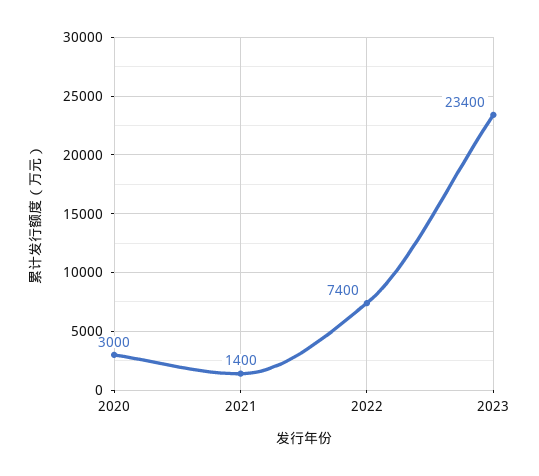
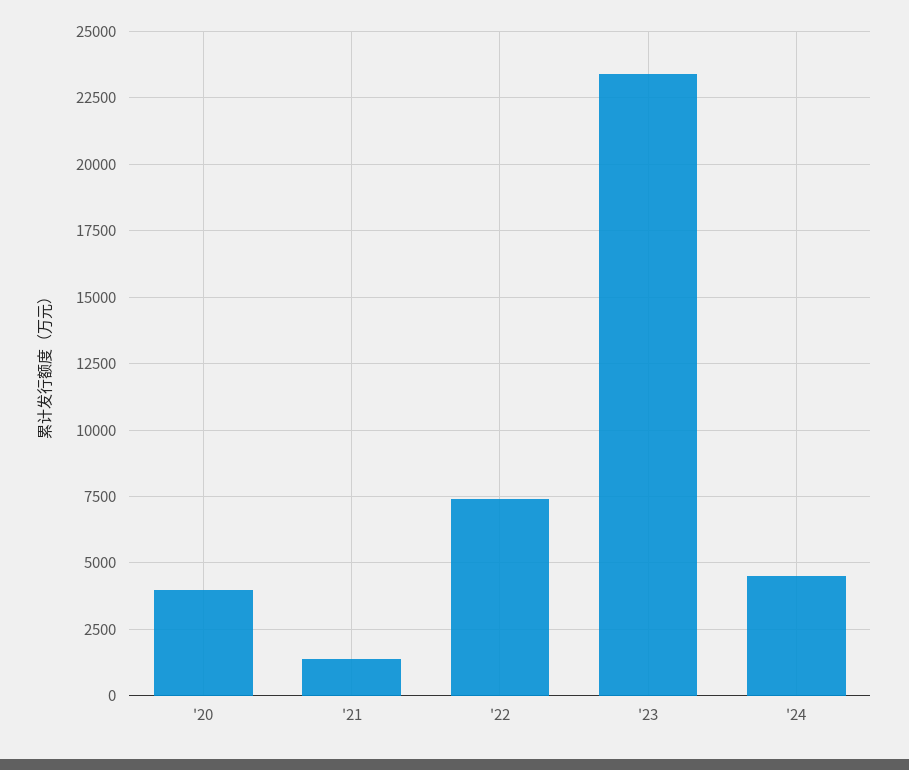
2020: 3000 -> 4000
'24: none -> 4500

